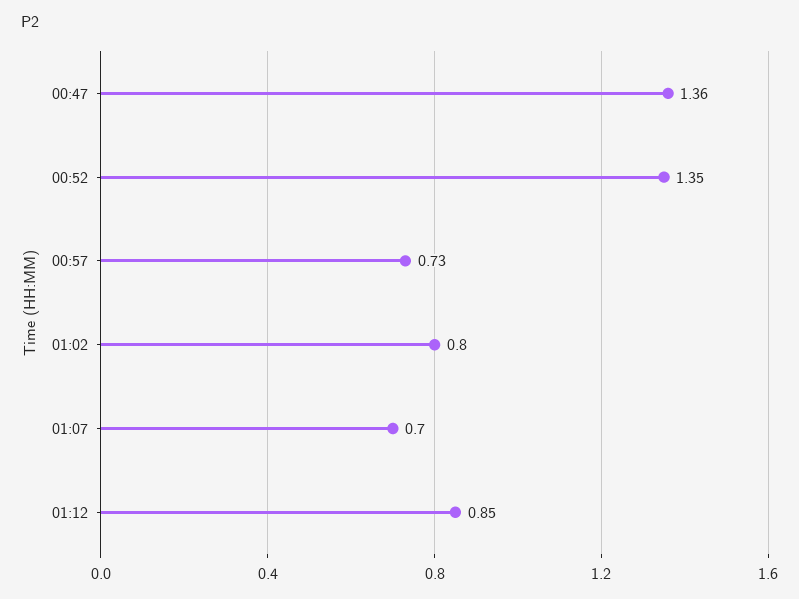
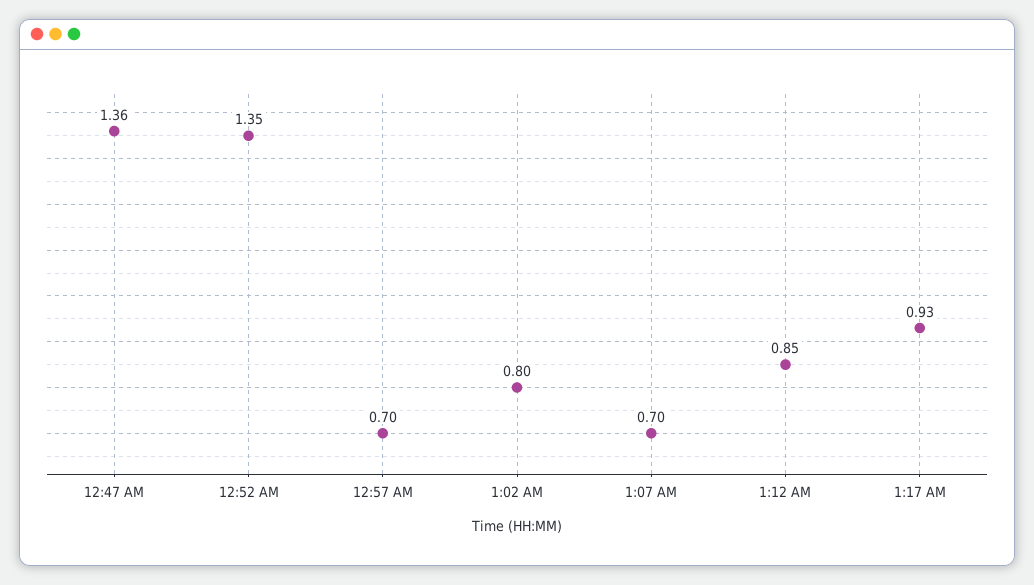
00:57: 0.73 -> 0.7
1:17 AM: none -> 0.93

